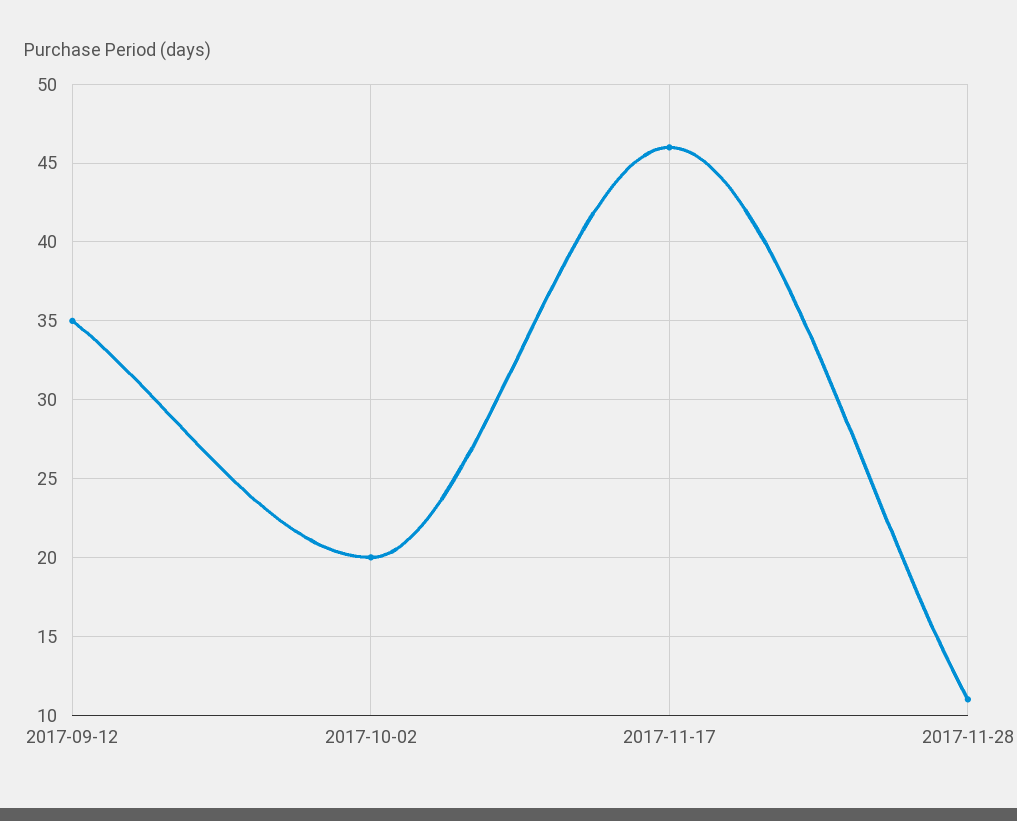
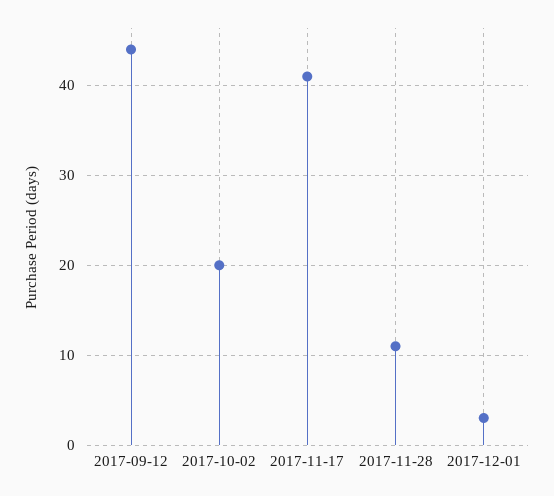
2017-09-12: 35 -> 44
2017-11-17: 46 -> 41
2017-12-01: none -> 3

